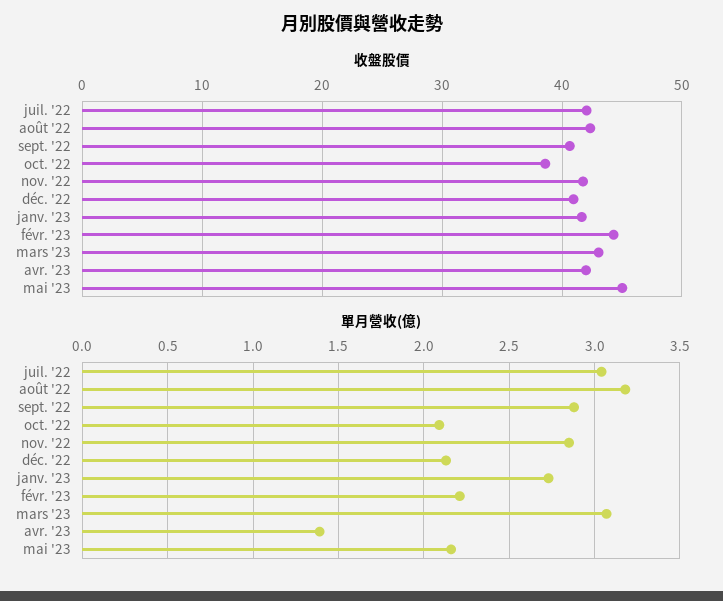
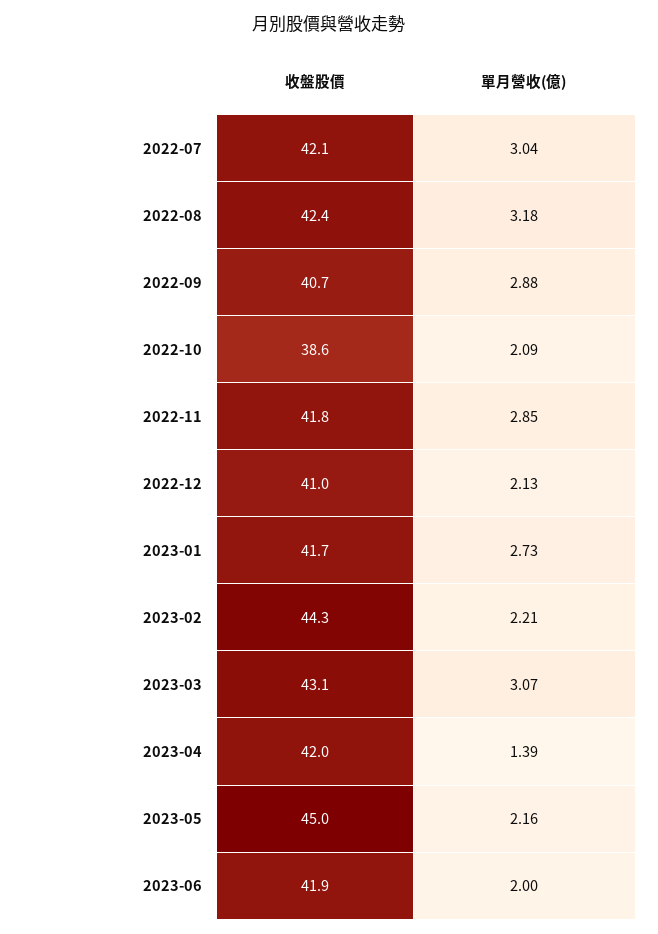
收盤股價, 2023-06: none -> 41.9
單月營收(億), 2023-06: none -> 2

